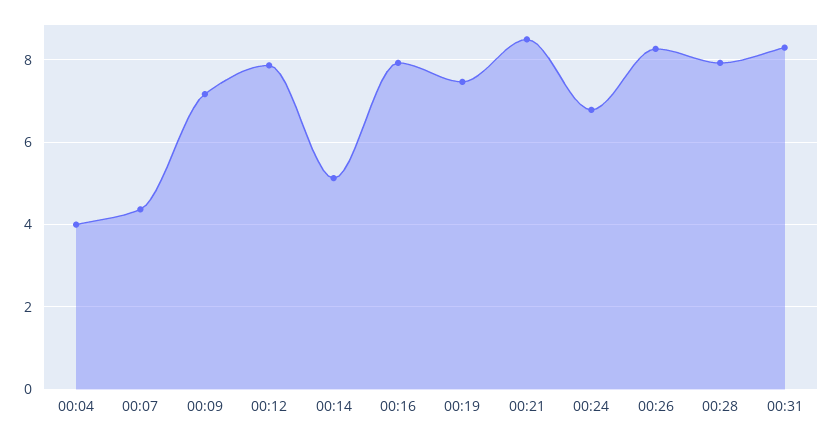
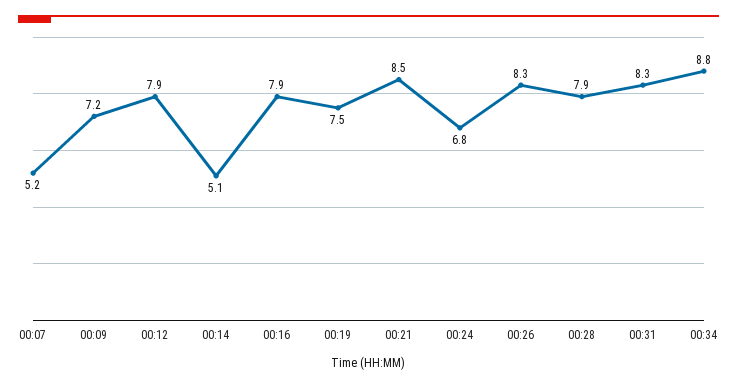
00:04: 4 -> none
00:07: 4.4 -> 5.2
00:34: none -> 8.8

